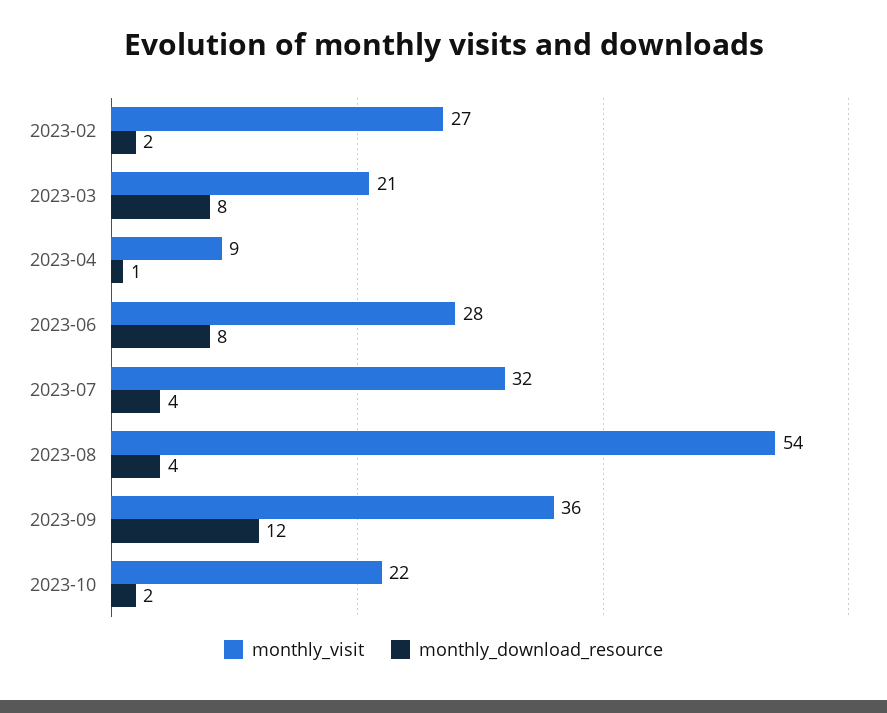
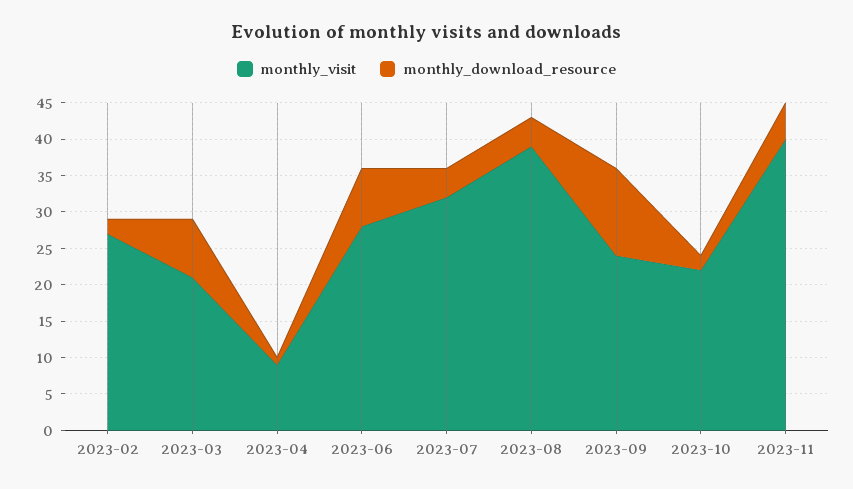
monthly_visit, 2023-08: 54 -> 40
monthly_visit, 2023-09: 36 -> 25
monthly_visit, 2023-11: none -> 40
monthly_download_resource, 2023-11: none -> 5

